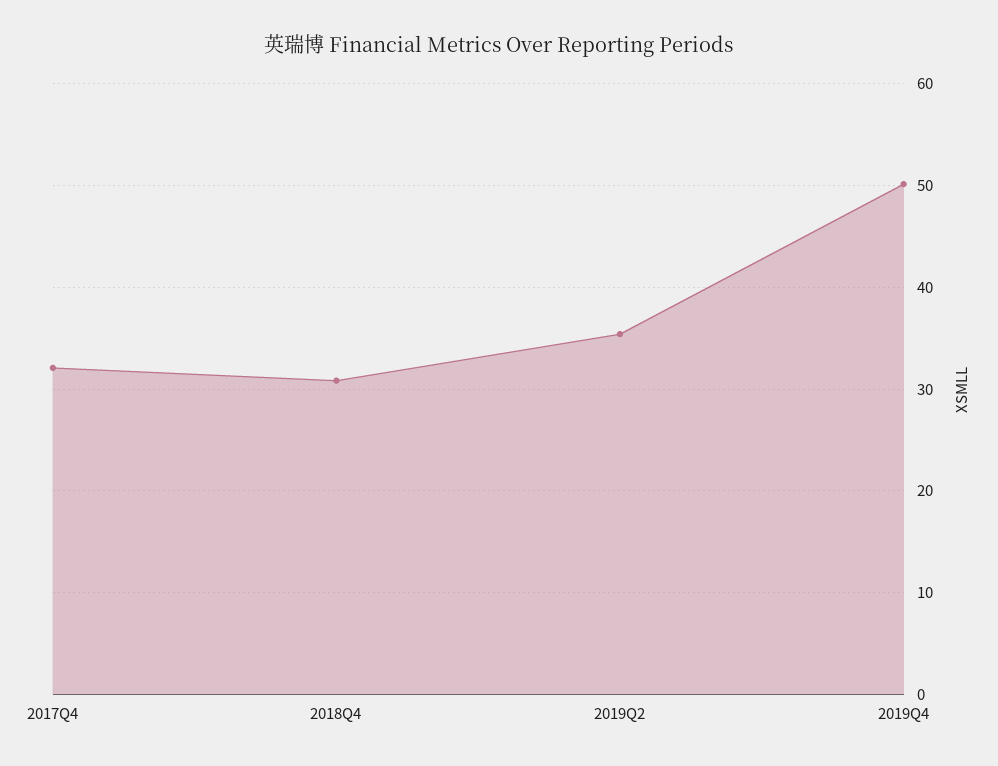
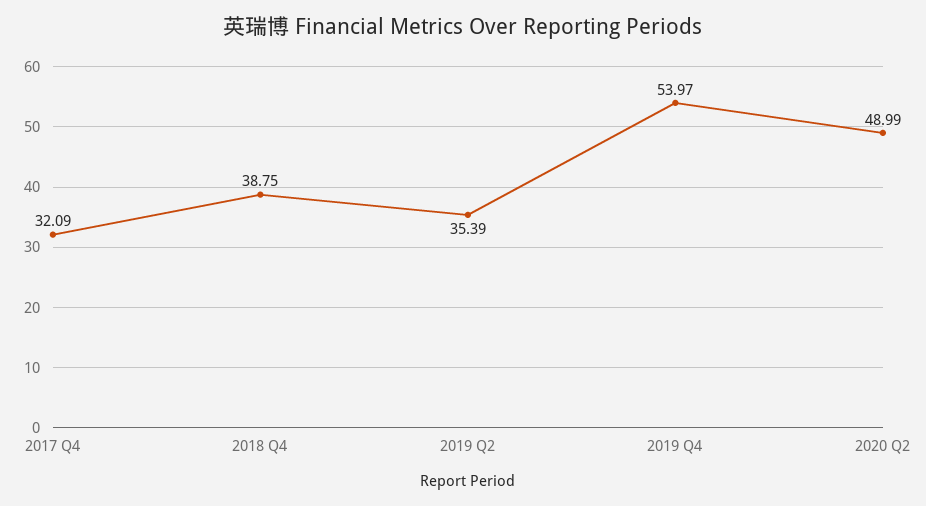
2018Q4: 31 -> 38.75
2019Q4: 50 -> 53.97
2020 Q2: none -> 48.99

